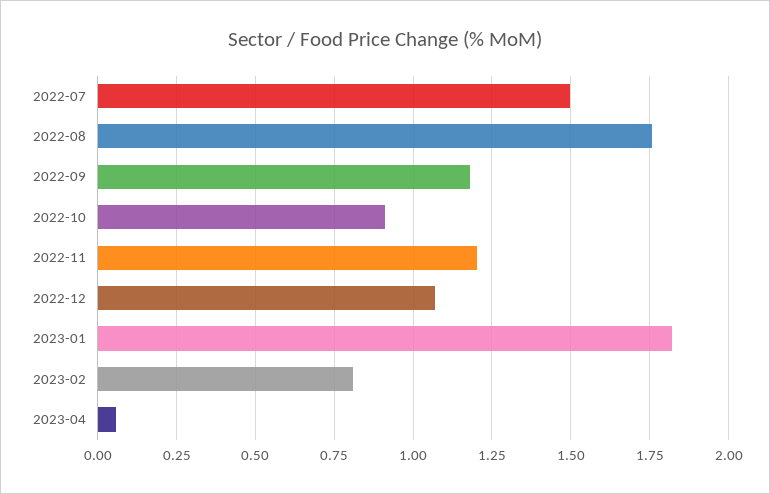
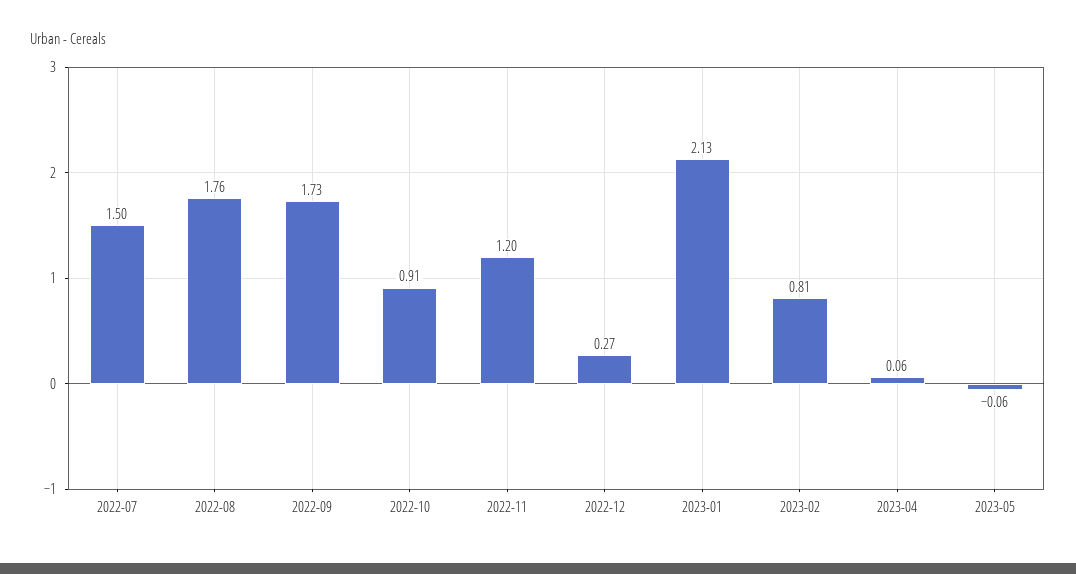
2022-09: 1.175 -> 1.73
2022-12: 1.075 -> 0.27
2023-01: 1.825 -> 2.13
2023-05: none -> -0.06

